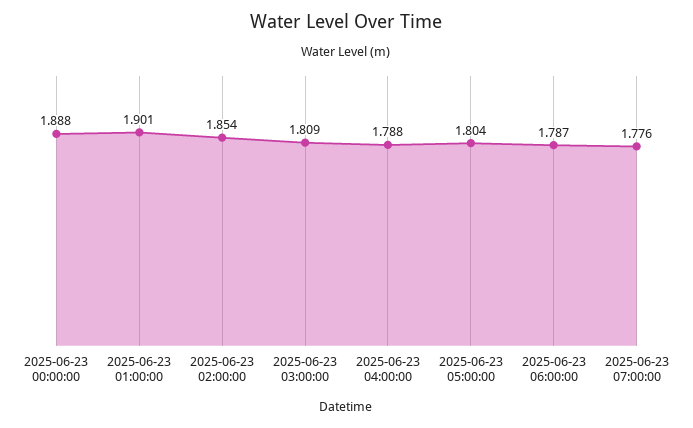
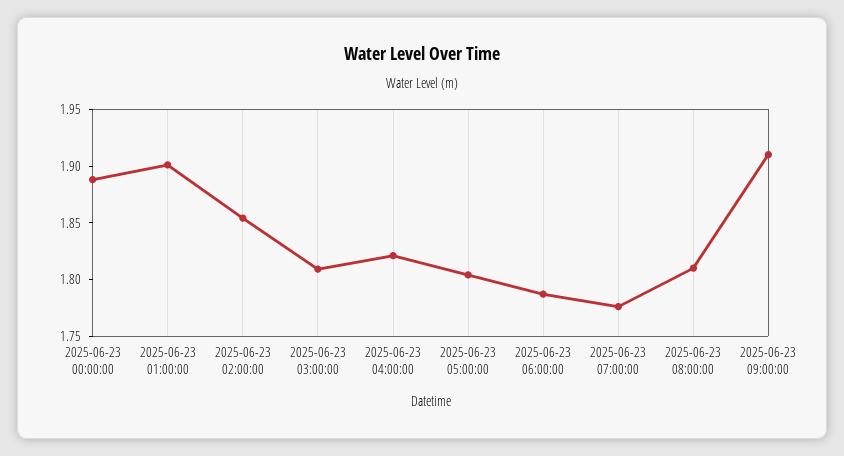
2025-06-23 04:00:00: 1.788 -> 1.82
2025-06-23 08:00:00: none -> 1.81
2025-06-23 09:00:00: none -> 1.91

